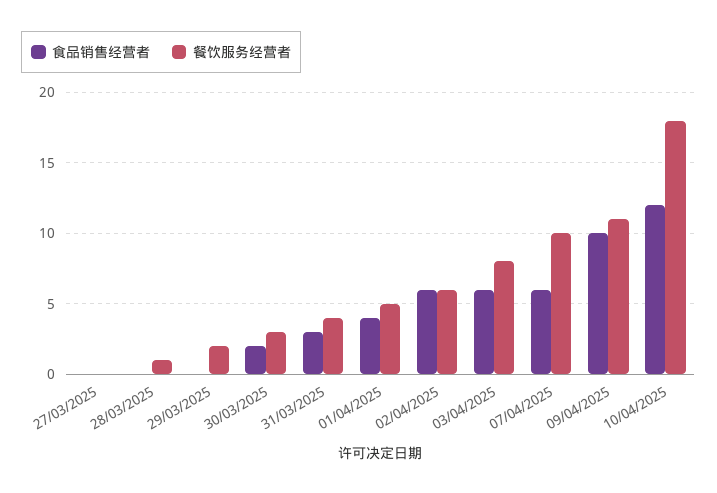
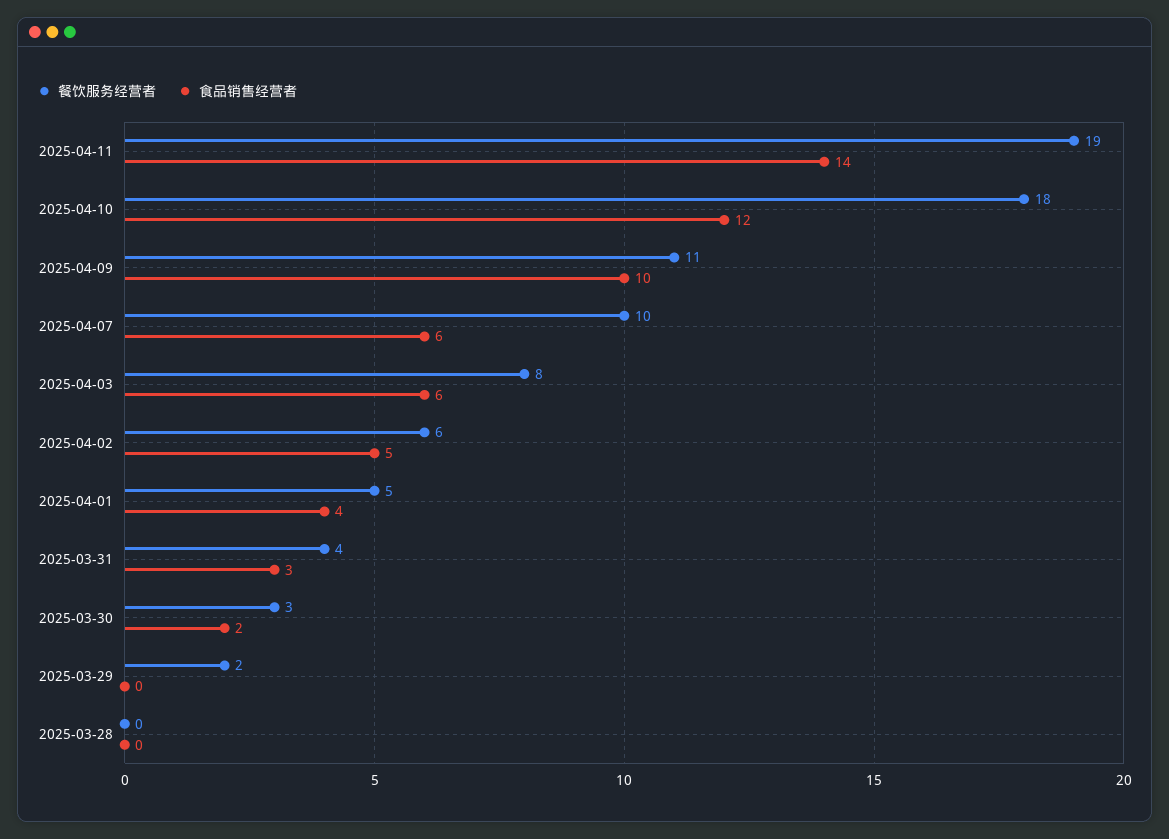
食品销售经营者, 27/03/2025: 0 -> none
餐饮服务经营者, 27/03/2025: 0 -> none
餐饮服务经营者, 28/03/2025: 1 -> 0
食品销售经营者, 02/04/2025: 6 -> 5
餐饮服务经营者, 2025-04-11: none -> 19
食品销售经营者, 2025-04-11: none -> 14

